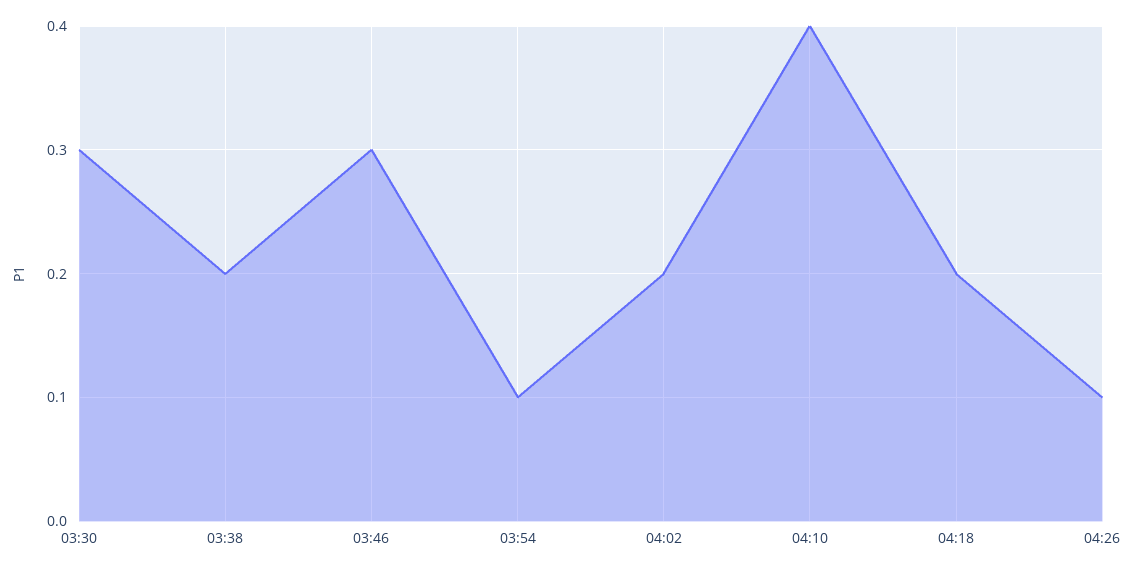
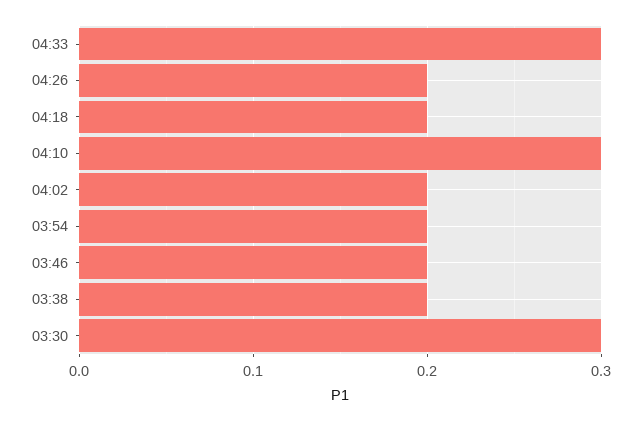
03:46: 0.3 -> 0.2
03:54: 0.1 -> 0.2
04:10: 0.4 -> 0.3
04:26: 0.1 -> 0.2
04:33: none -> 0.3

